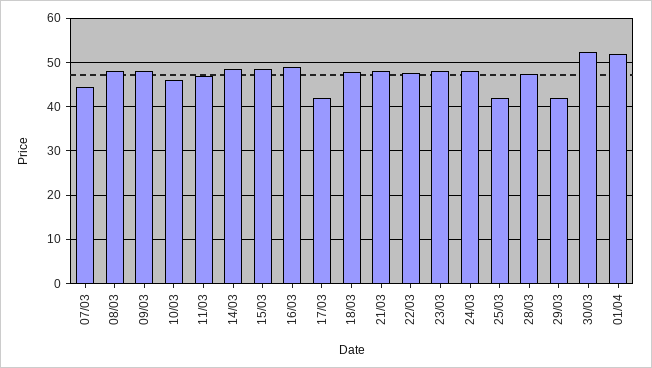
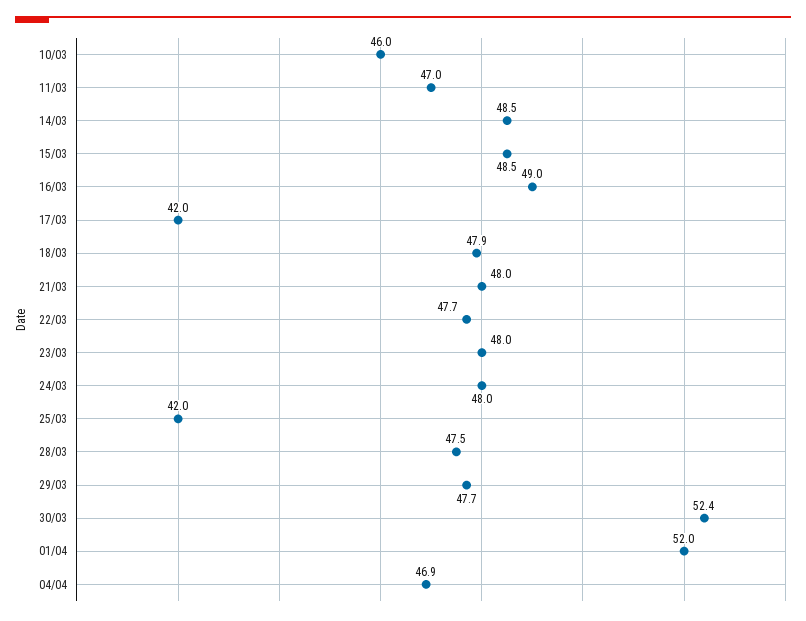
07/03: 44 -> none
08/03: 48 -> none
09/03: 48 -> none
29/03: 42 -> 47.7
04/04: none -> 46.9

